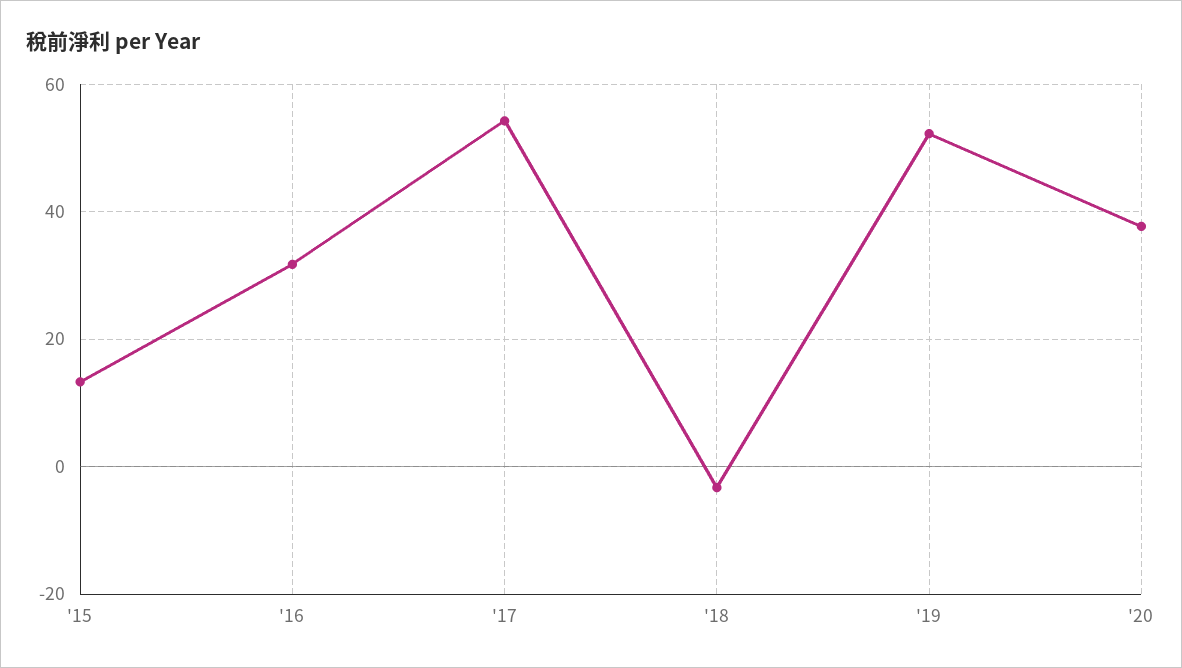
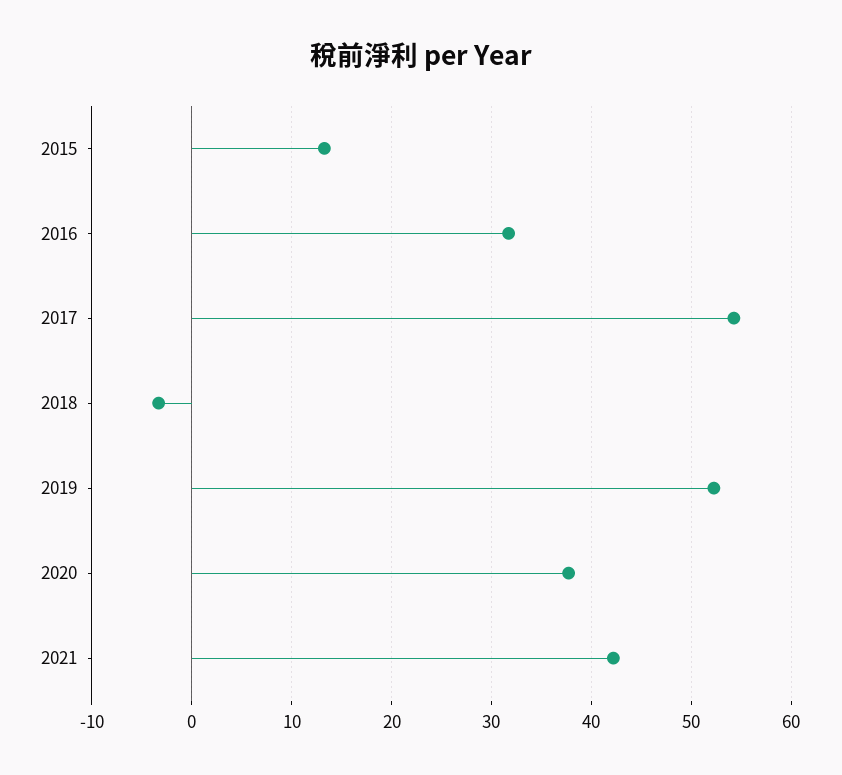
2021: none -> 42

